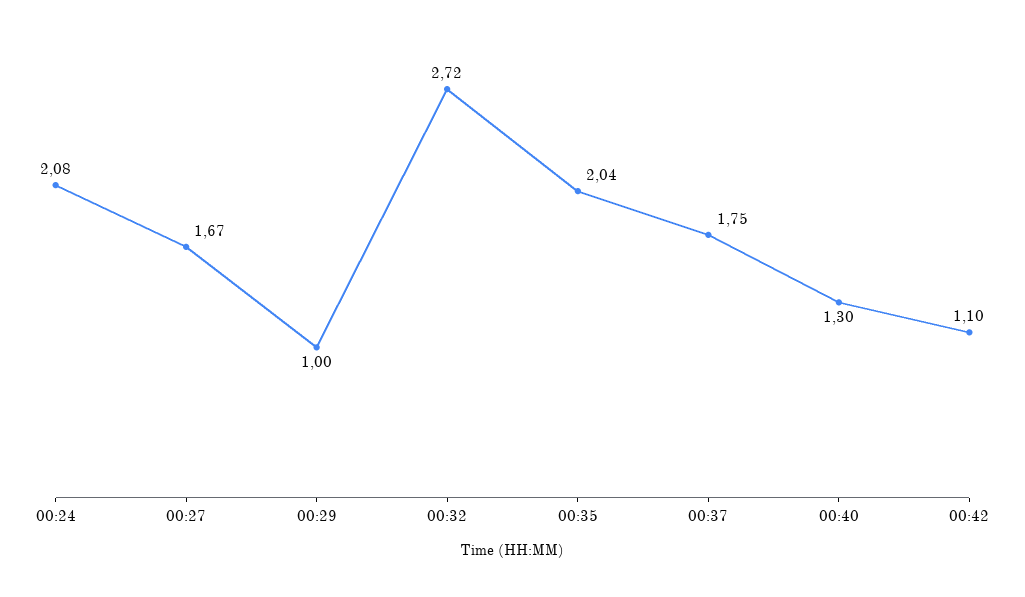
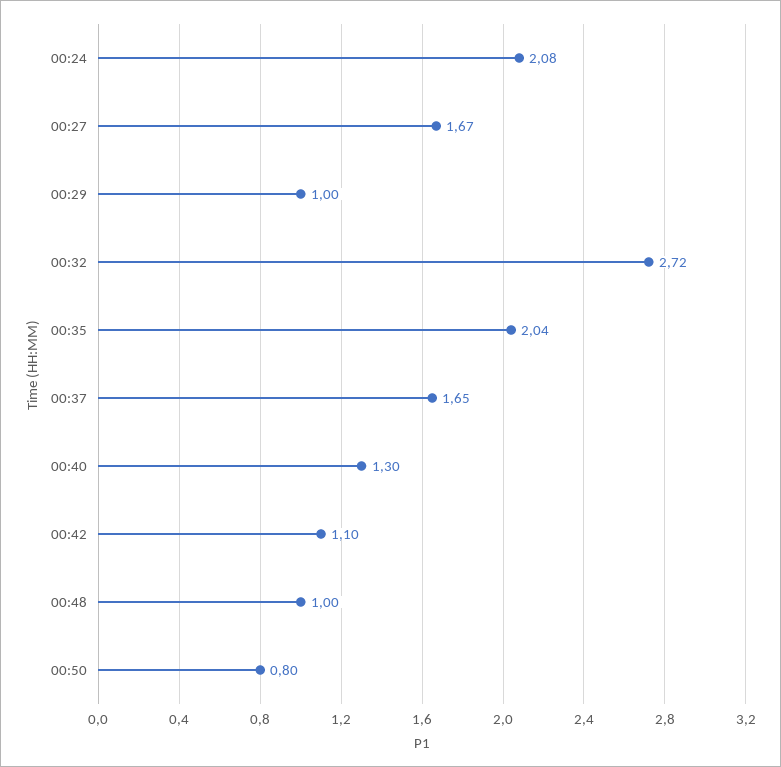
00:37: 1.75 -> 1.65
00:48: none -> 1
00:50: none -> 0.8

